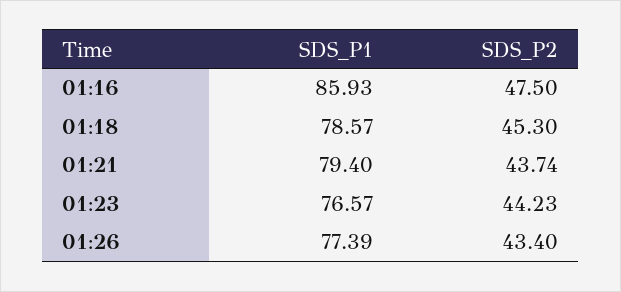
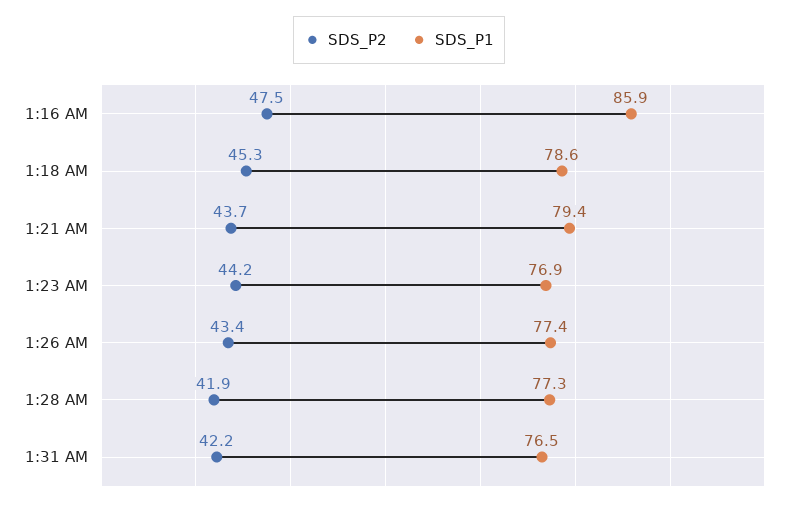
SDS_P1, 01:23: 76.57 -> 76.9
SDS_P2, 1:28 AM: none -> 41.9
SDS_P1, 1:28 AM: none -> 77.3
SDS_P2, 1:31 AM: none -> 42.2
SDS_P1, 1:31 AM: none -> 76.5

